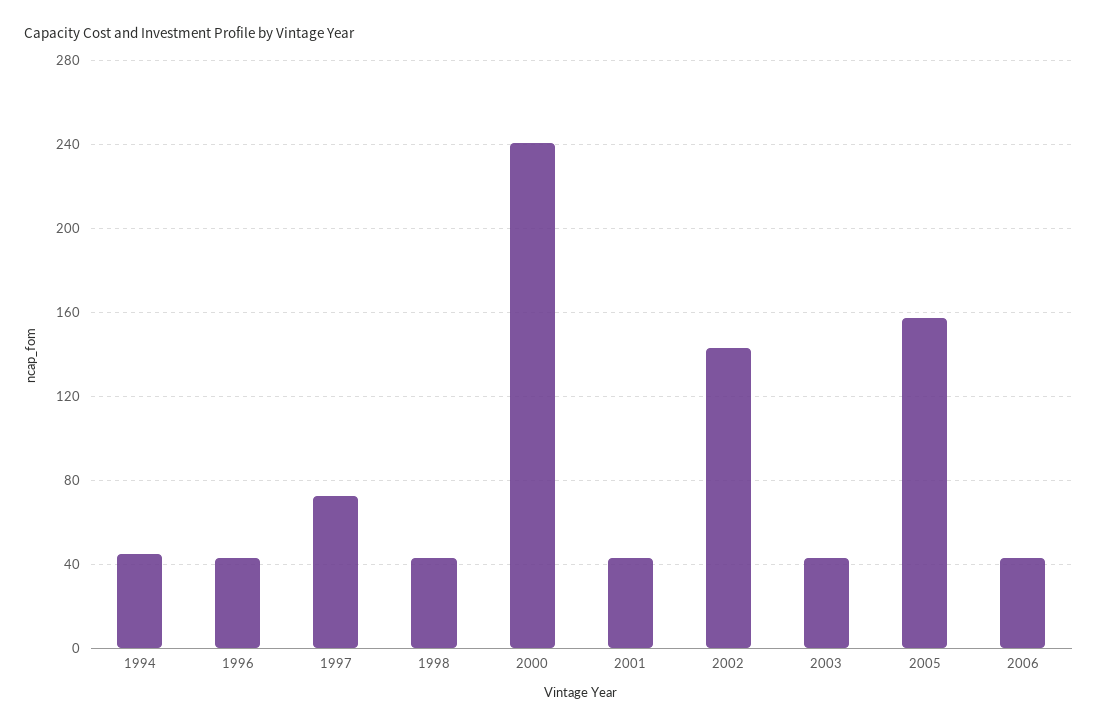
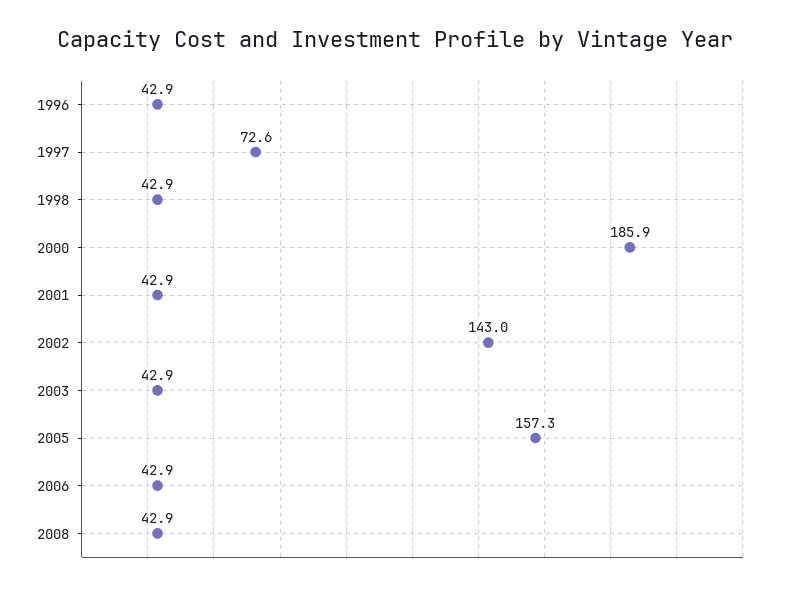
1994: 45 -> none
2000: 240 -> 185.9
2008: none -> 42.9

